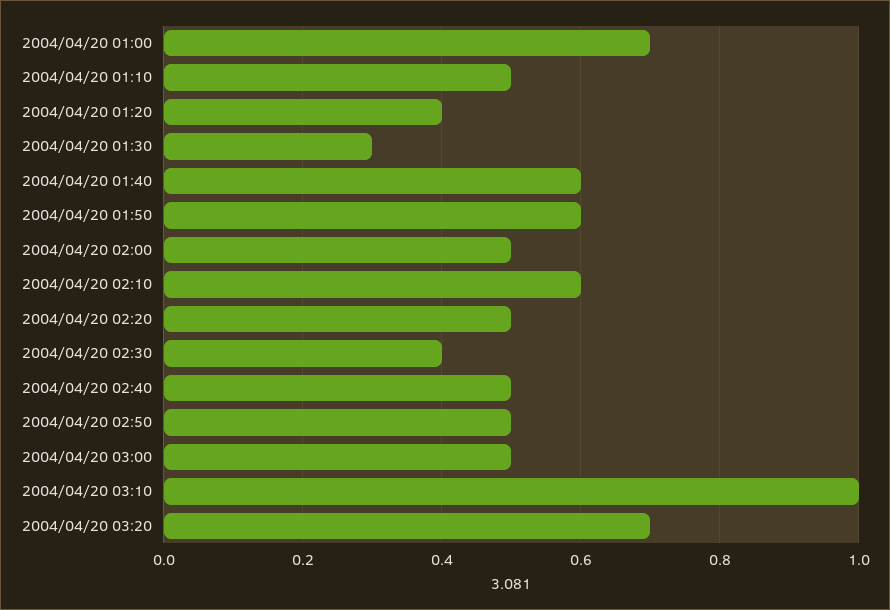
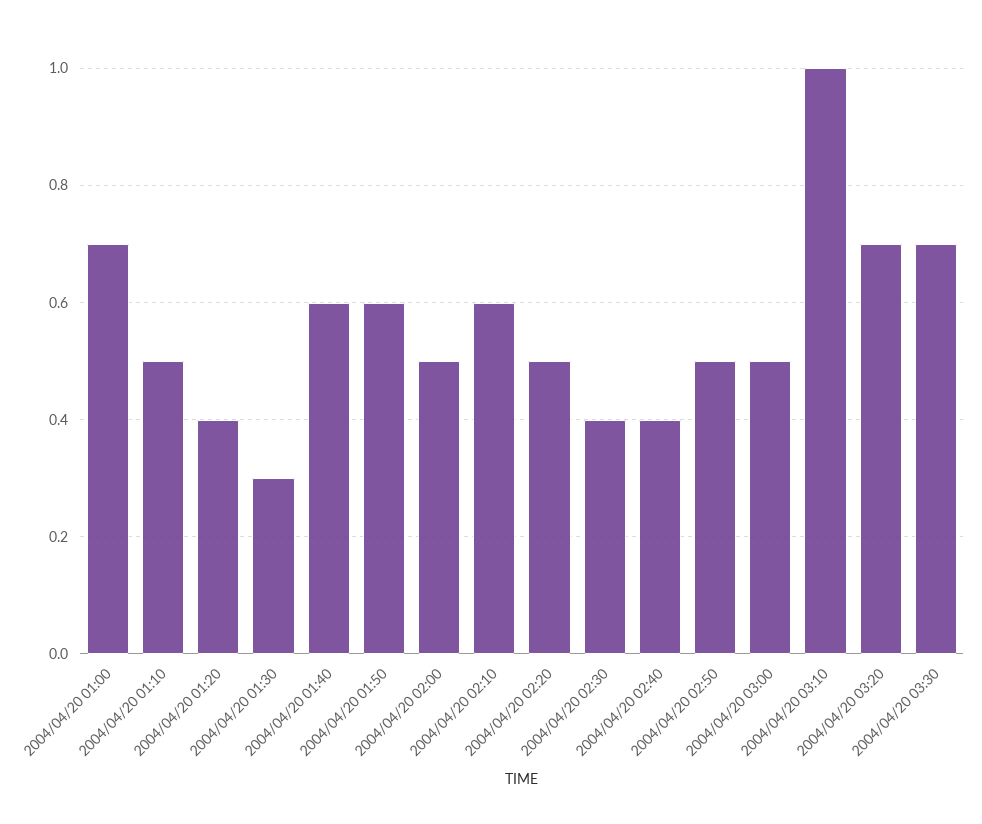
2004/04/20 02:40: 0.5 -> 0.4
2004/04/20 03:30: none -> 0.7

